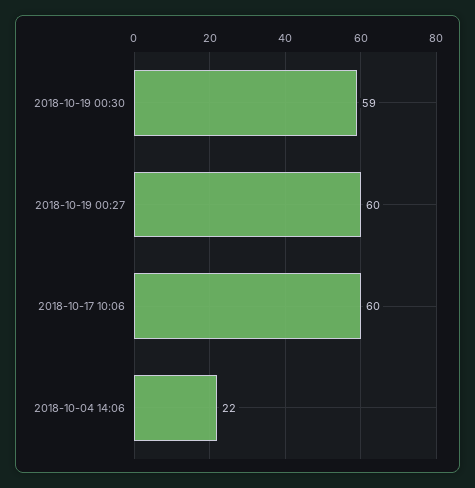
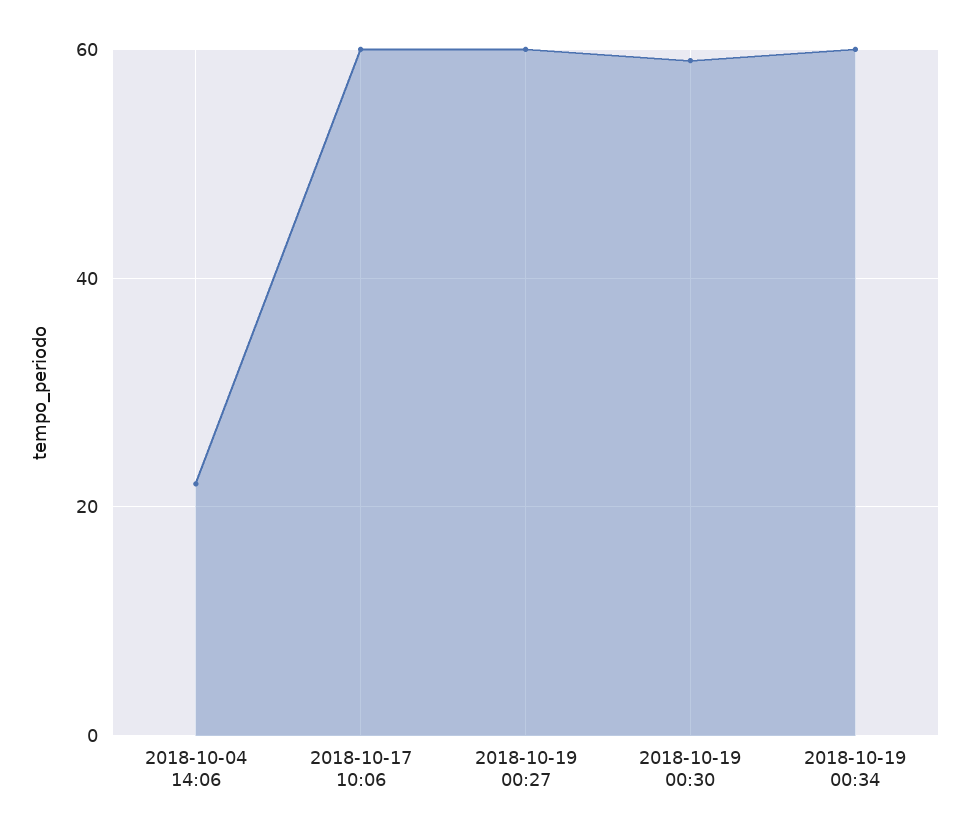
2018-10-19 00:34: none -> 60

